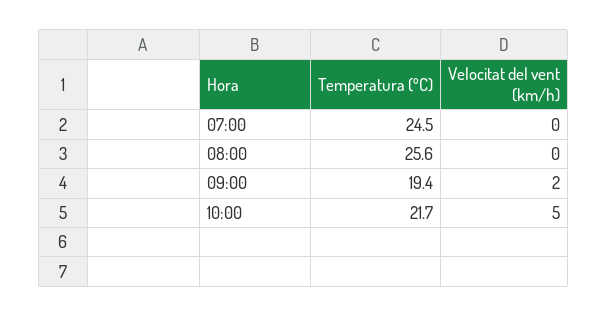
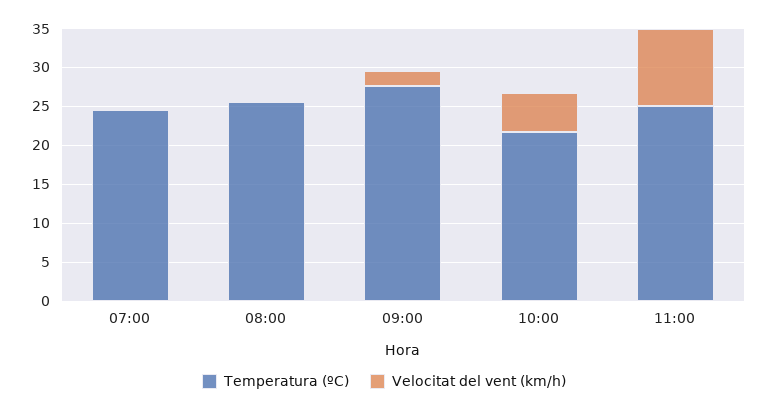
Temperatura (ºC), 09:00: 19.4 -> 27.5
Temperatura (ºC), 11:00: none -> 25
Velocitat del vent (km/h), 11:00: none -> 10

